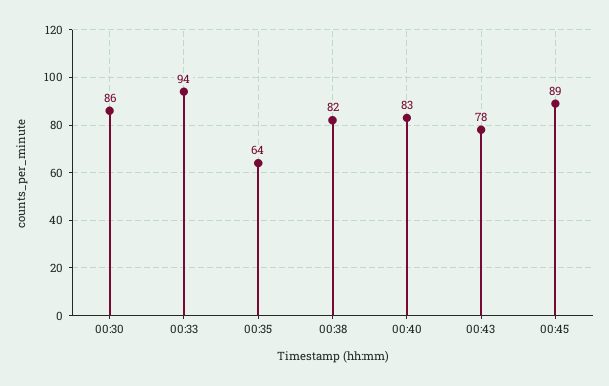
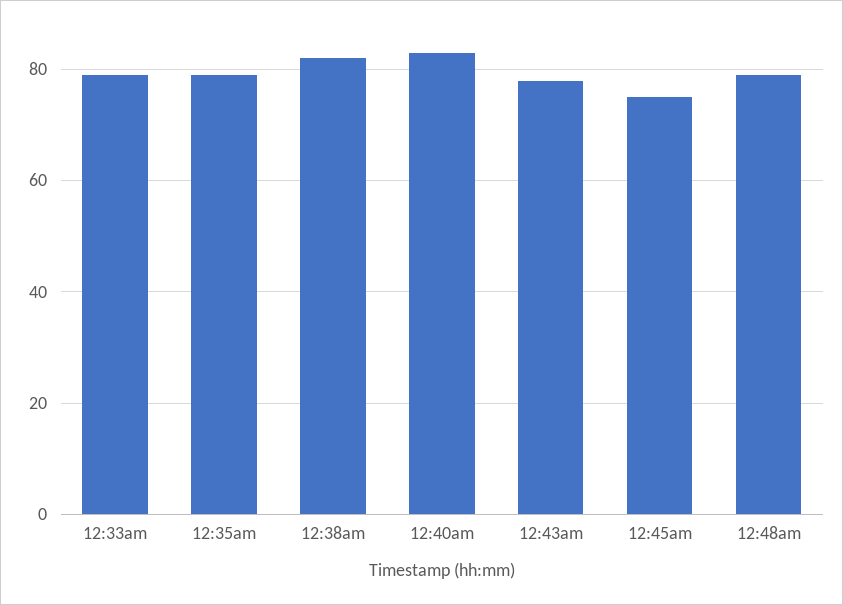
00:30: 86 -> none
00:33: 94 -> 80
00:35: 64 -> 80
00:45: 89 -> 75
12:48am: none -> 80

